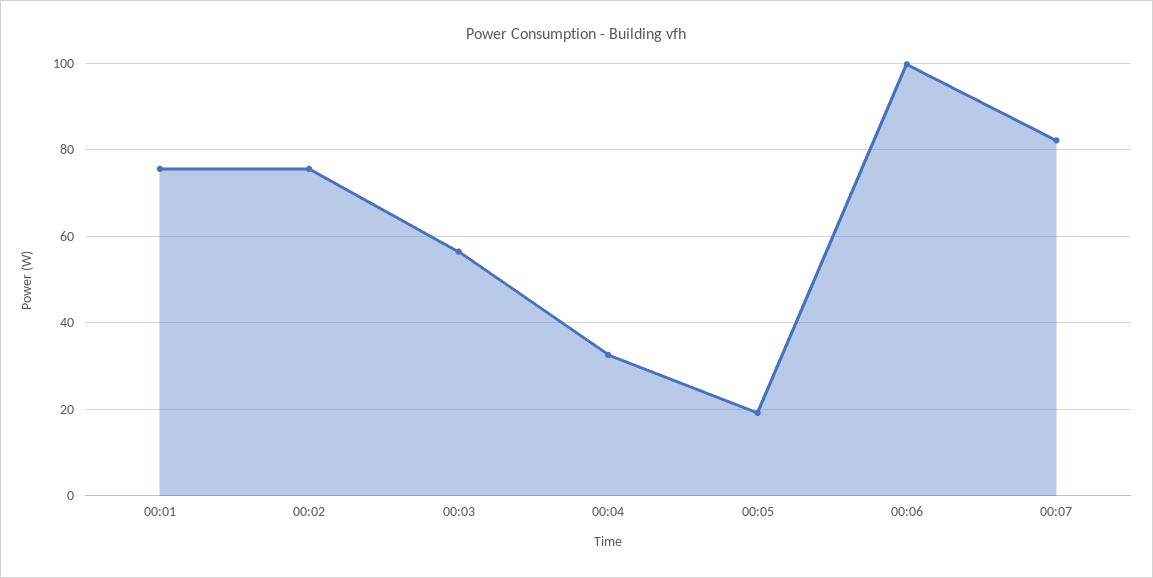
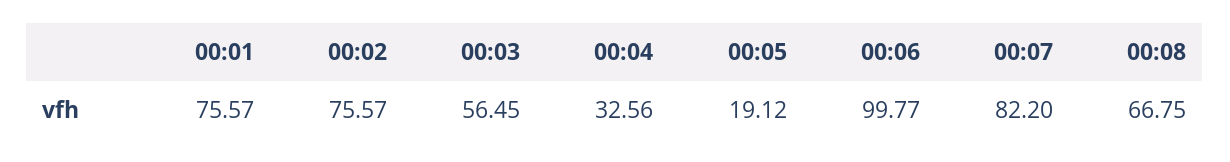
00:08: none -> 66.75

